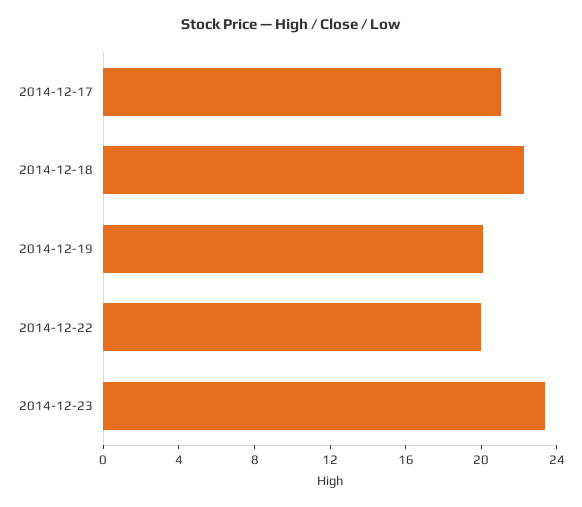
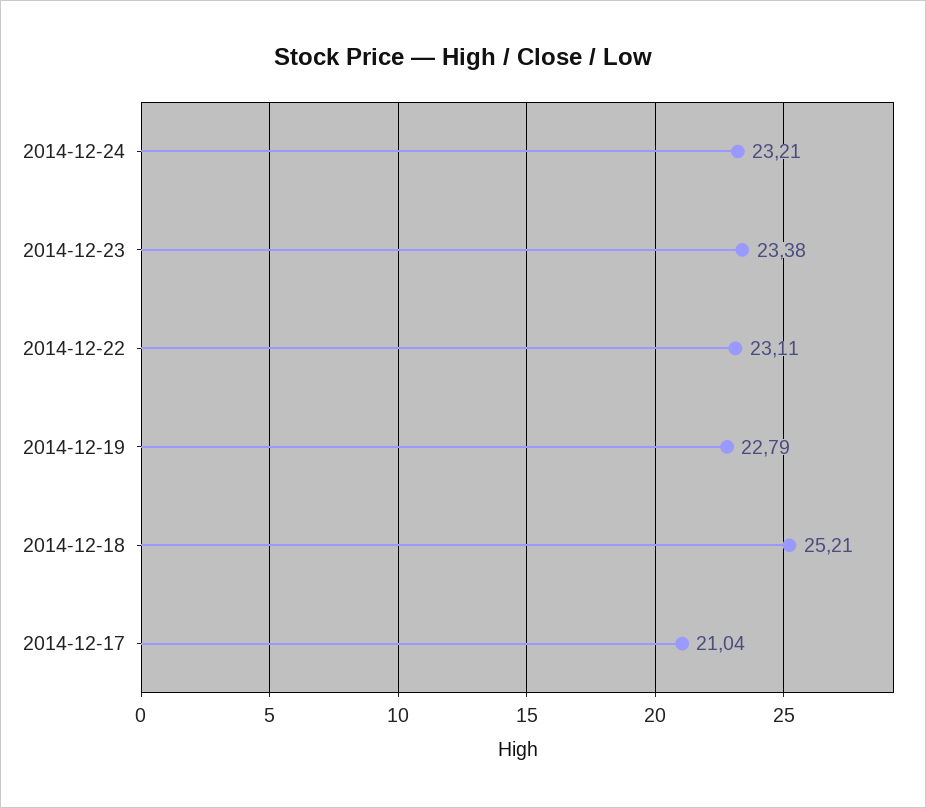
2014-12-18: 22 -> 25.21
2014-12-19: 20 -> 22.79
2014-12-22: 20 -> 23.11
2014-12-24: none -> 23.21

